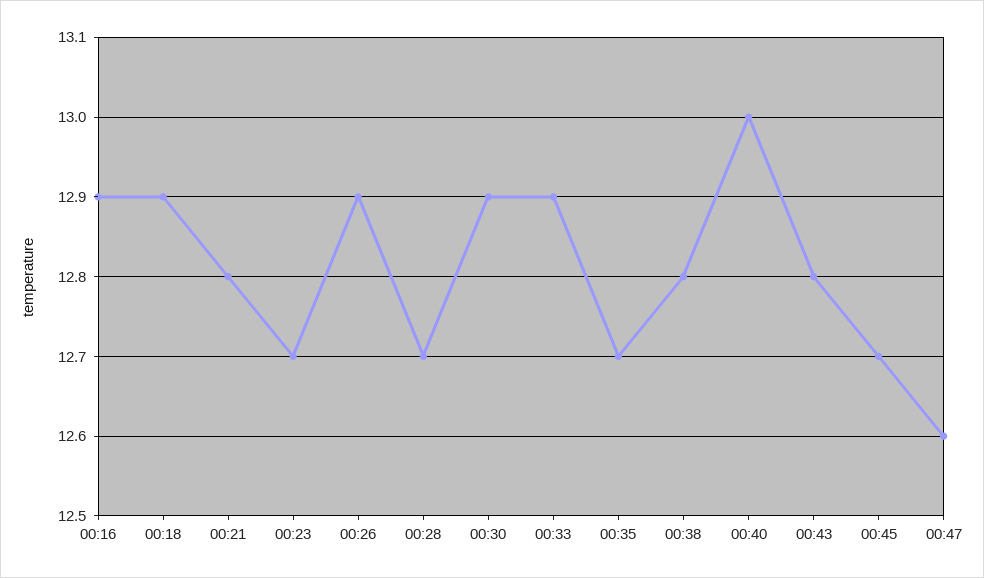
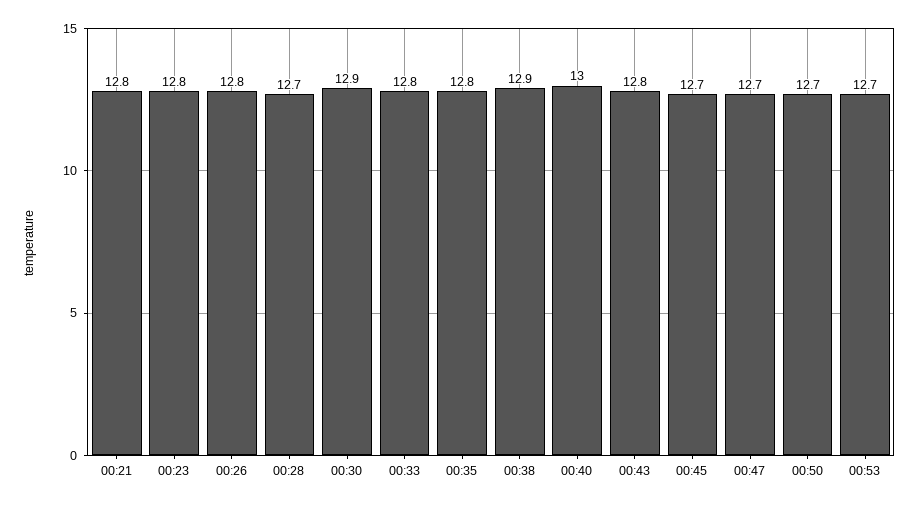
00:16: 12.9 -> none
00:18: 12.9 -> none
00:23: 12.7 -> 12.8
00:26: 12.9 -> 12.8
00:33: 12.9 -> 12.8
00:35: 12.7 -> 12.8
00:38: 12.8 -> 12.9
00:47: 12.6 -> 12.7
00:50: none -> 12.7
00:53: none -> 12.7

